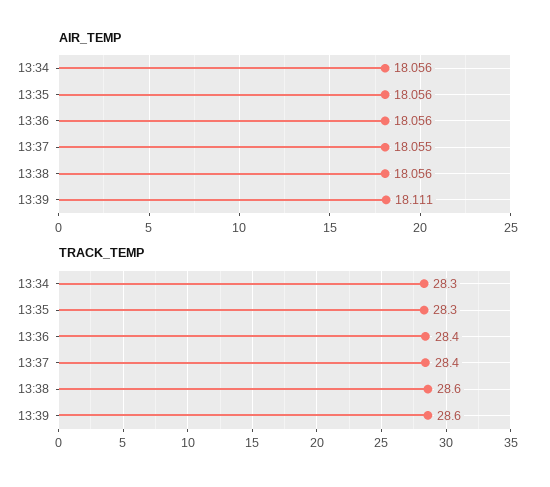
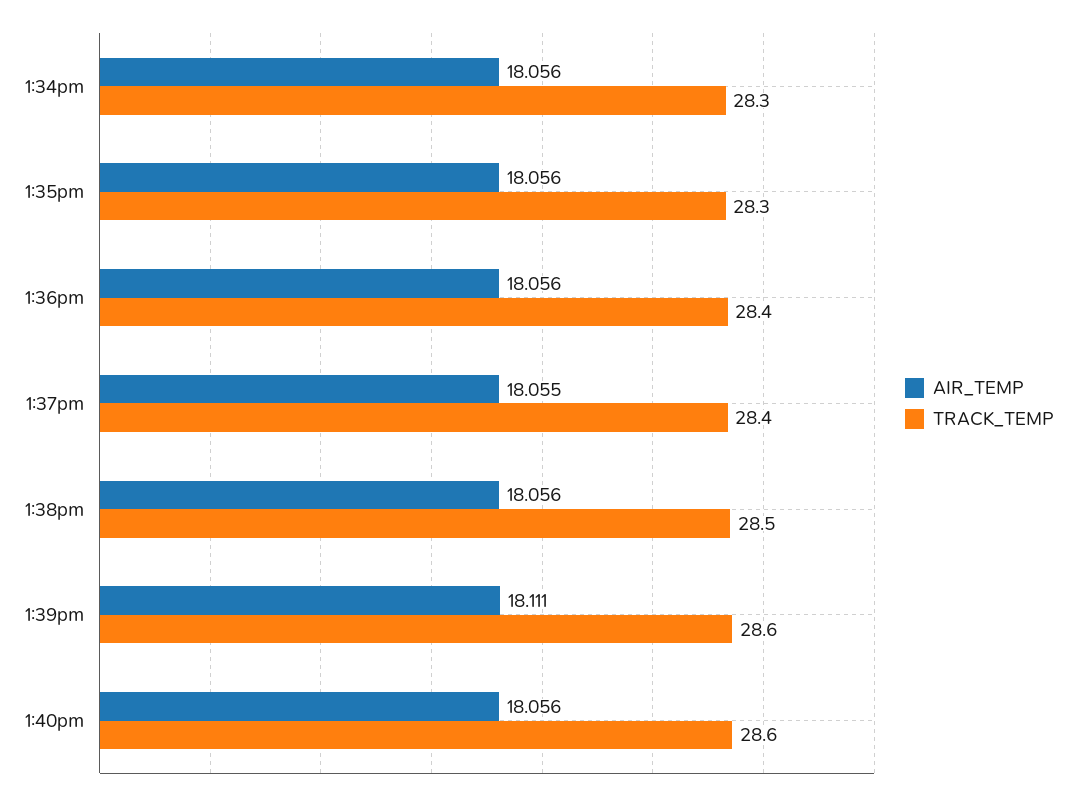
TRACK_TEMP, 13:38: 28.6 -> 28.5
AIR_TEMP, 1:40pm: none -> 18.056
TRACK_TEMP, 1:40pm: none -> 28.6

